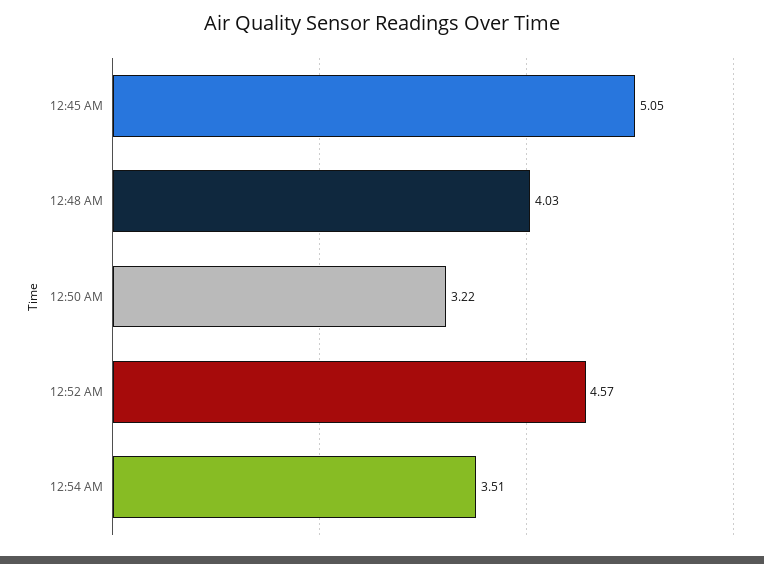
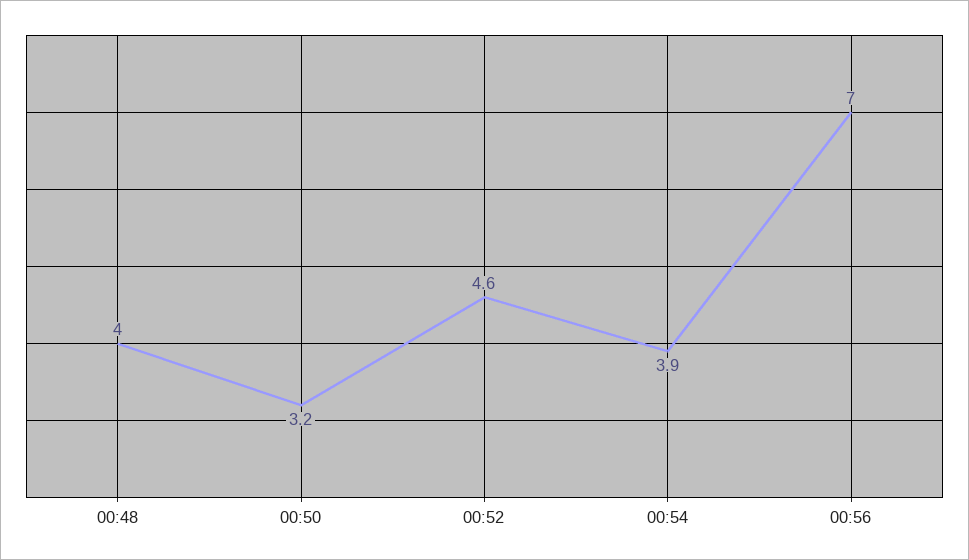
12:45 AM: 5.05 -> none
12:54 AM: 3.51 -> 3.9
00:56: none -> 7

